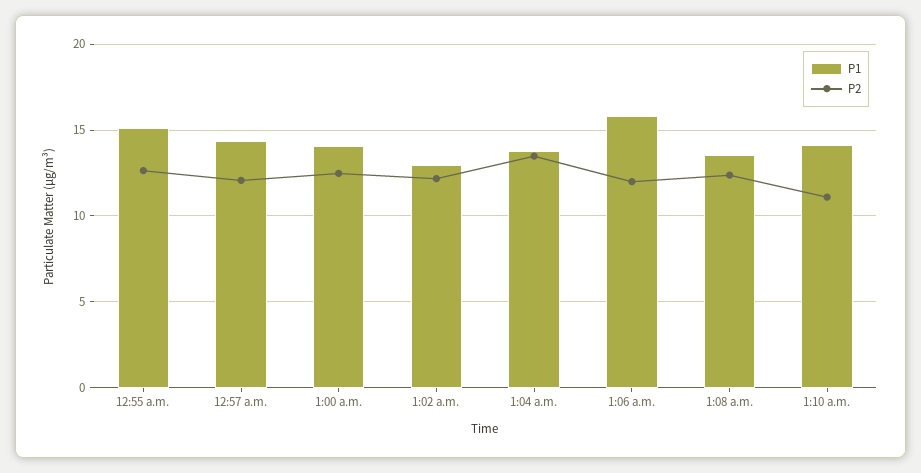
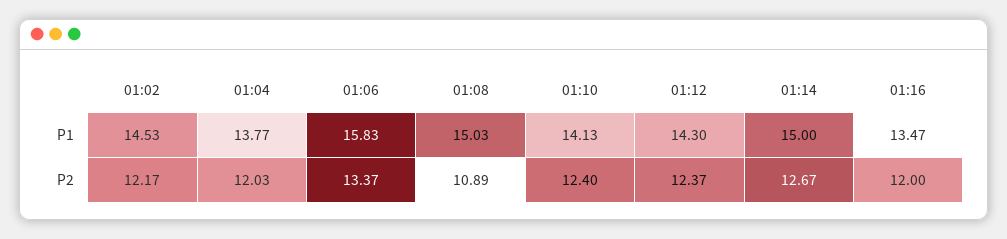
P1, 12:55 a.m.: 15 -> none
P2, 12:55 a.m.: 12.5 -> none
P1, 12:57 a.m.: 14.5 -> none
P2, 12:57 a.m.: 12 -> none
P1, 1:00 a.m.: 14 -> none
P2, 1:00 a.m.: 12.5 -> none
P1, 1:02 a.m.: 13 -> 14.53
P2, 1:04 a.m.: 13.5 -> 12.03
P2, 1:06 a.m.: 12 -> 13.37
P1, 1:08 a.m.: 13.5 -> 15.03
P2, 1:08 a.m.: 12.5 -> 10.89
P2, 1:10 a.m.: 11 -> 12.4
P1, 01:12: none -> 14.3
P1, 01:14: none -> 15
P1, 01:16: none -> 13.47
P2, 01:12: none -> 12.37
P2, 01:14: none -> 12.67
P2, 01:16: none -> 12

